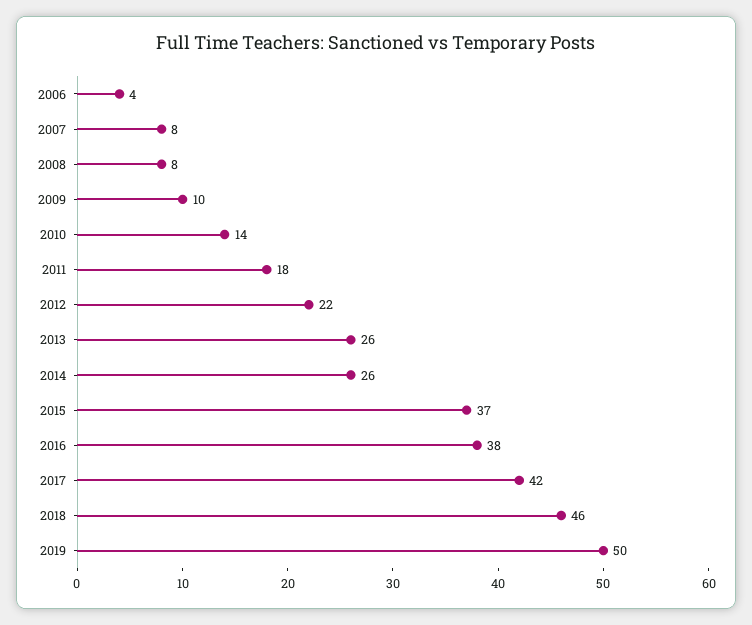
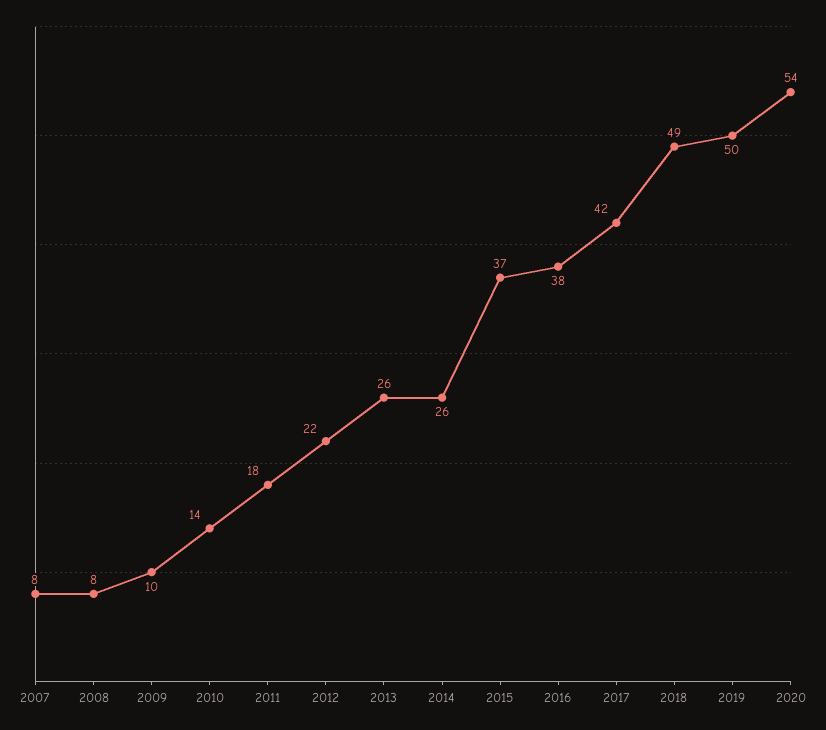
2006: 4 -> none
2018: 46 -> 49
2020: none -> 54

